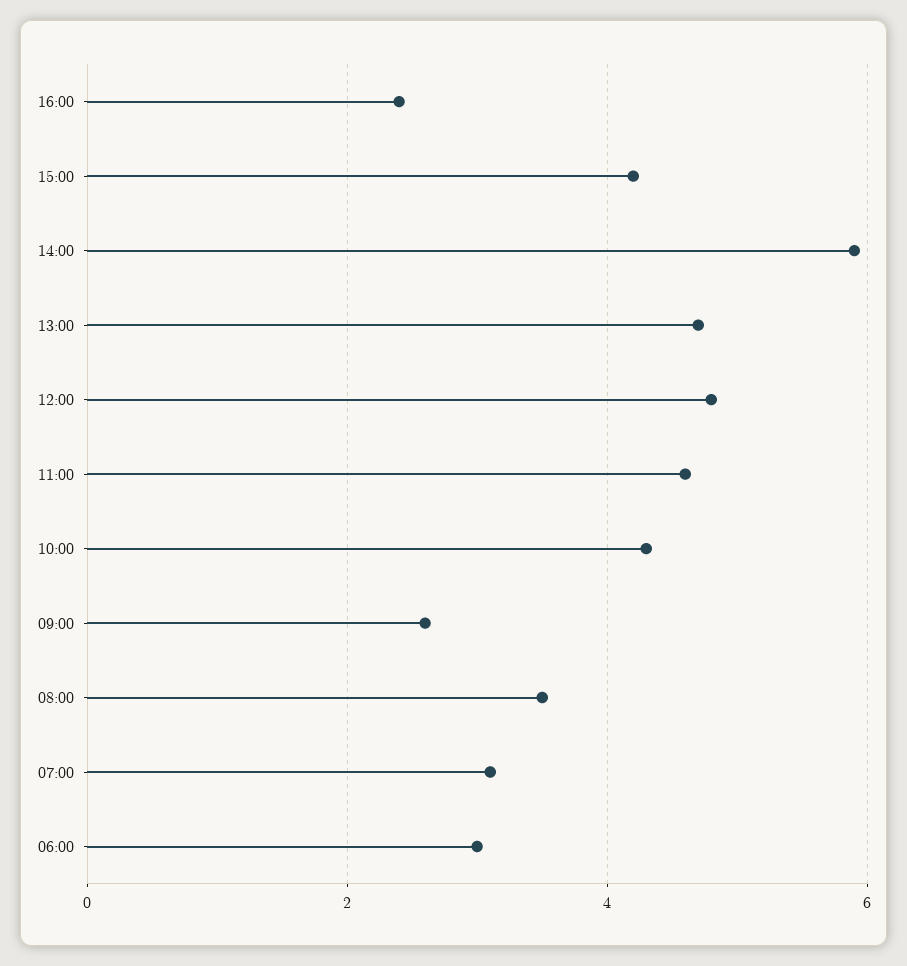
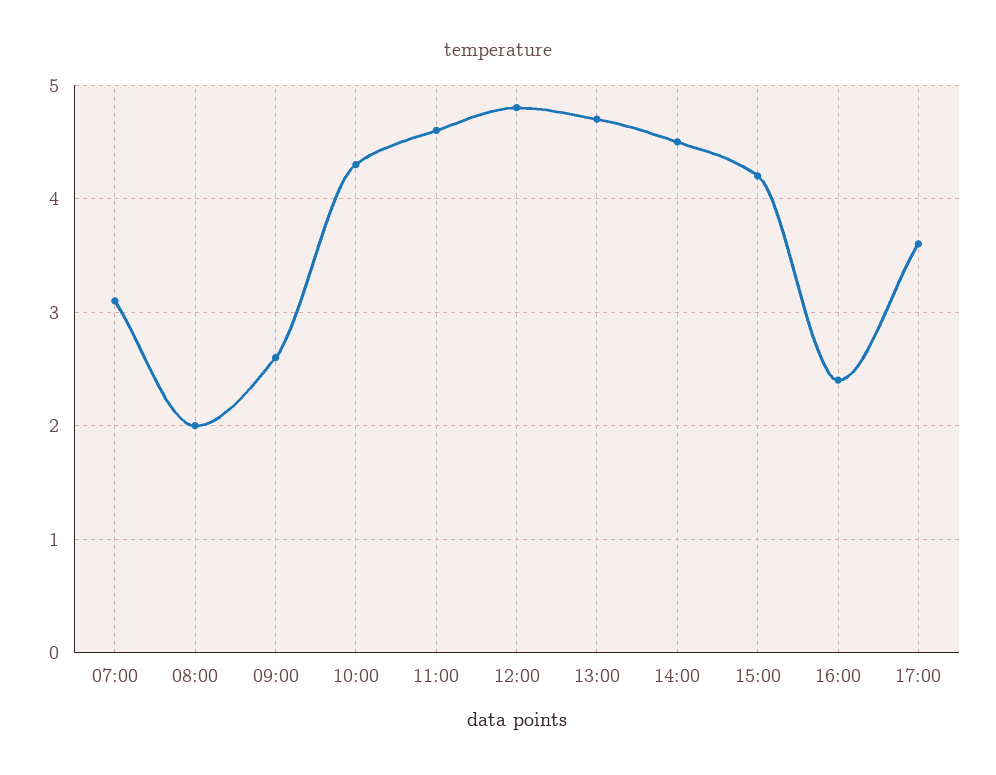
14:00: 6 -> 4.5
08:00: 3.5 -> 2
06:00: 3 -> none
17:00: none -> 3.6

